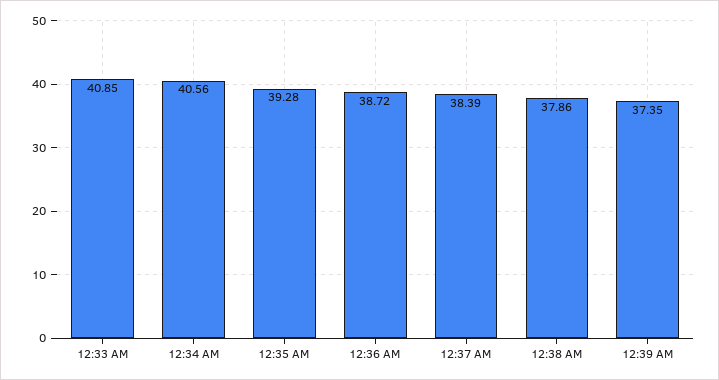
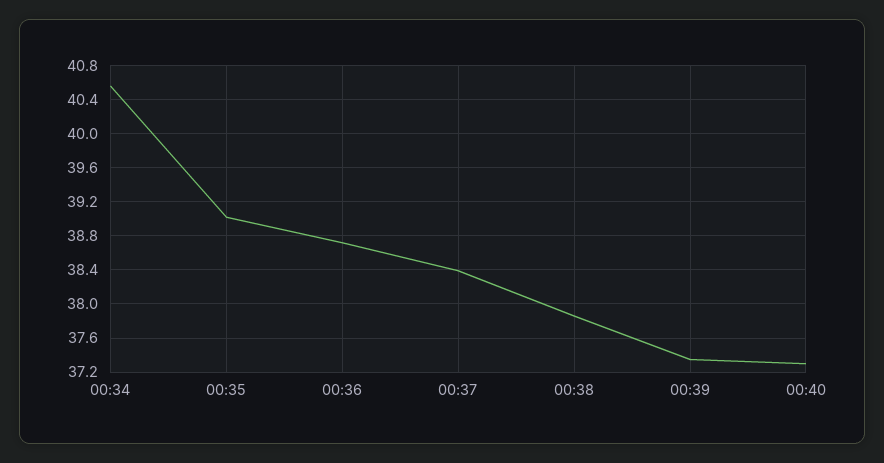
12:33 AM: 40.85 -> none
12:35 AM: 39.28 -> 39
00:40: none -> 37.3

